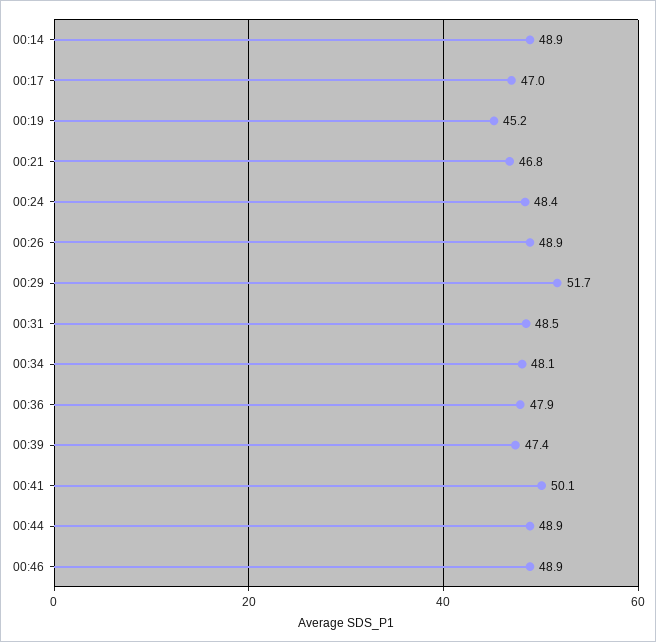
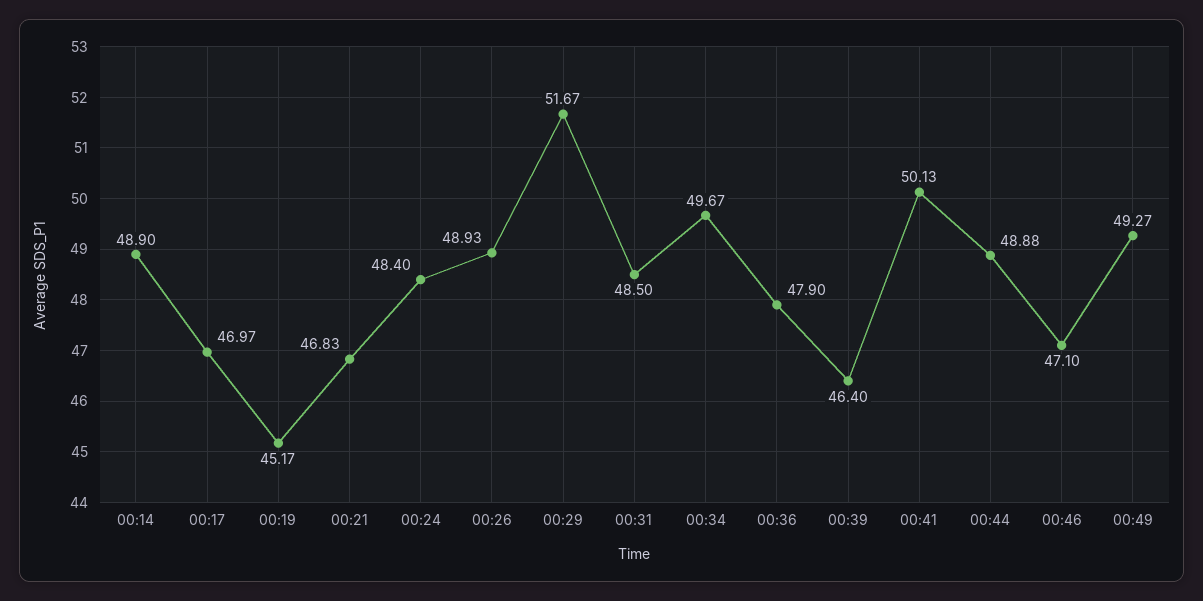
00:34: 48.1 -> 49.67
00:39: 47.4 -> 46.4
00:46: 48.9 -> 47.1
00:49: none -> 49.27

